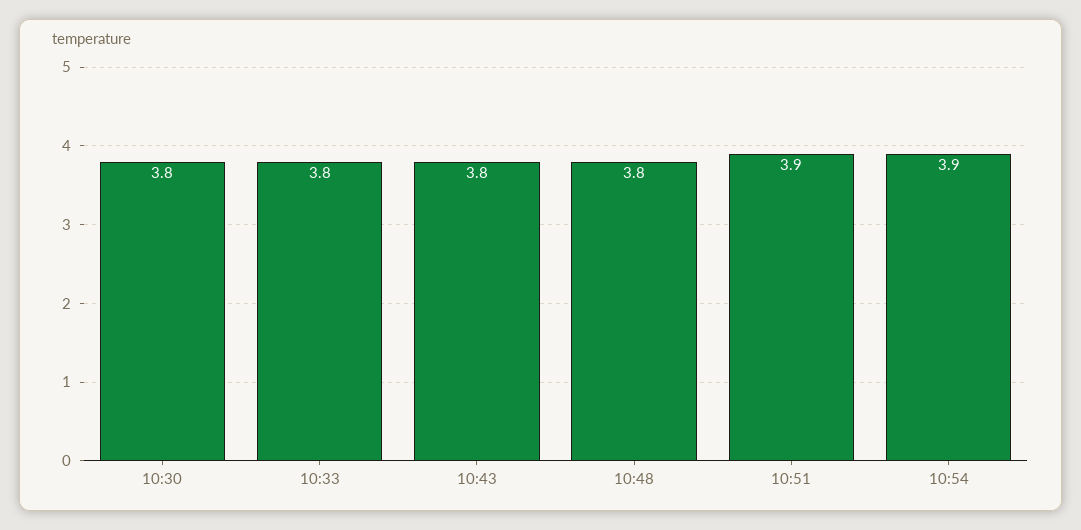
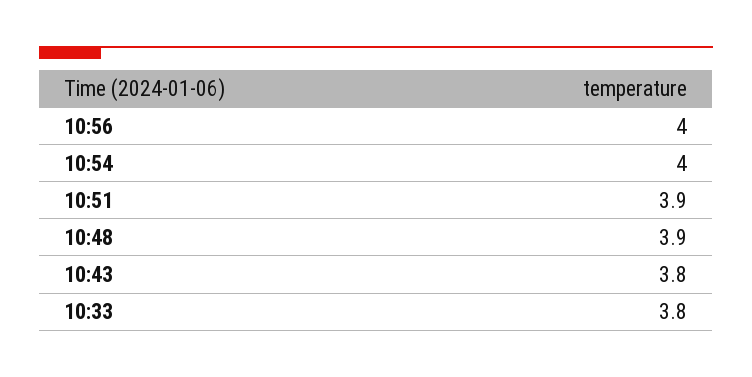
10:30: 3.8 -> none
10:48: 3.8 -> 3.9
10:54: 3.9 -> 4
10:56: none -> 4

